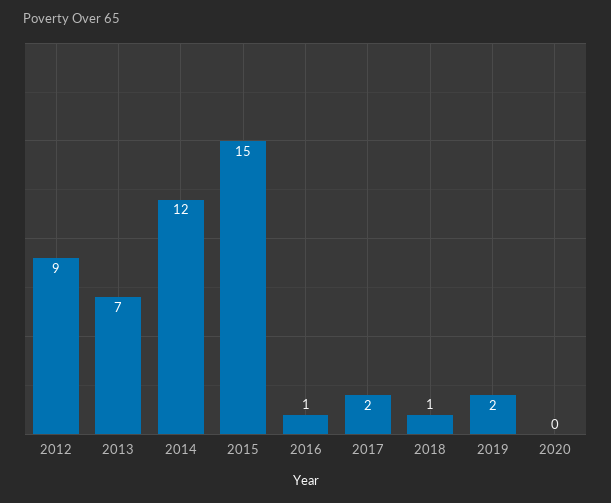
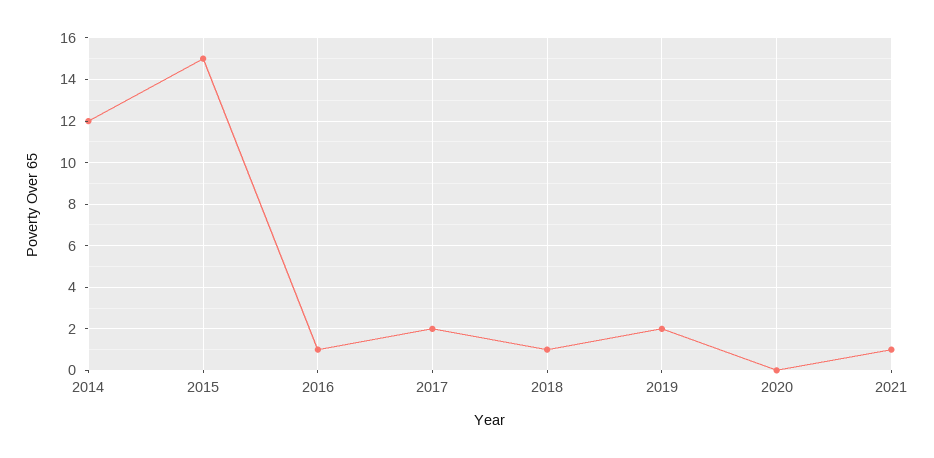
2012: 9 -> none
2013: 7 -> none
2021: none -> 1

